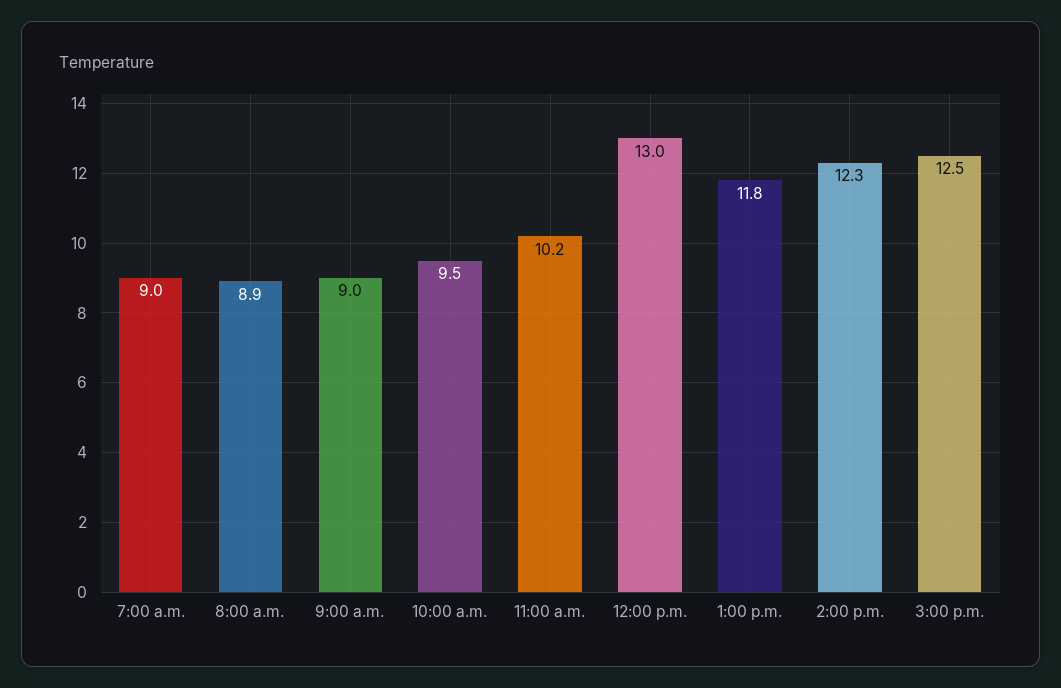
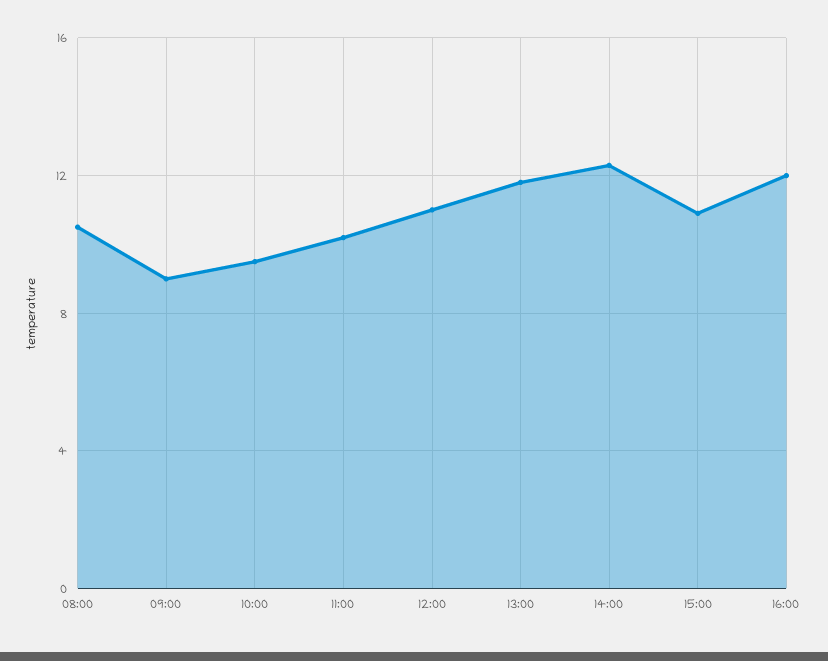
7:00 a.m.: 9 -> none
8:00 a.m.: 8.9 -> 10.5
12:00 p.m.: 13 -> 11
3:00 p.m.: 12.5 -> 11
16:00: none -> 12

